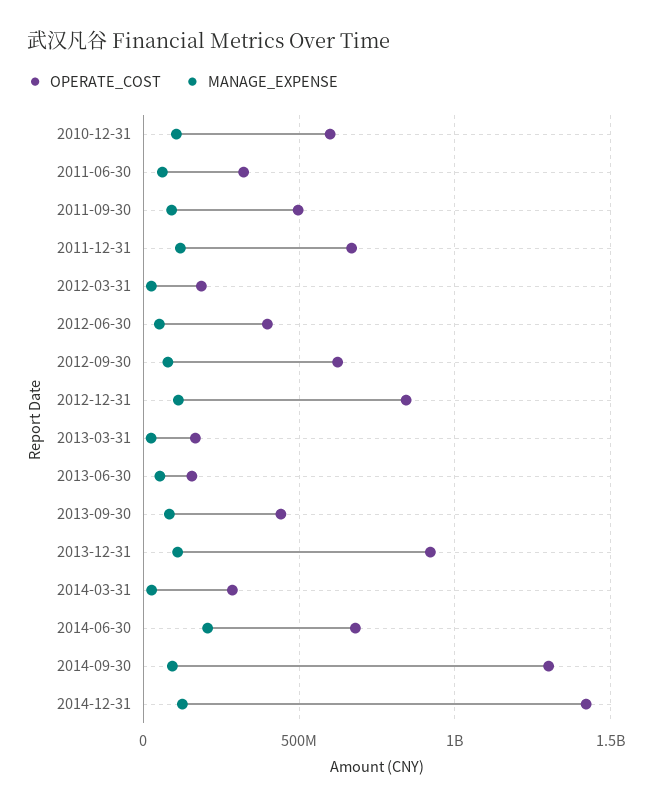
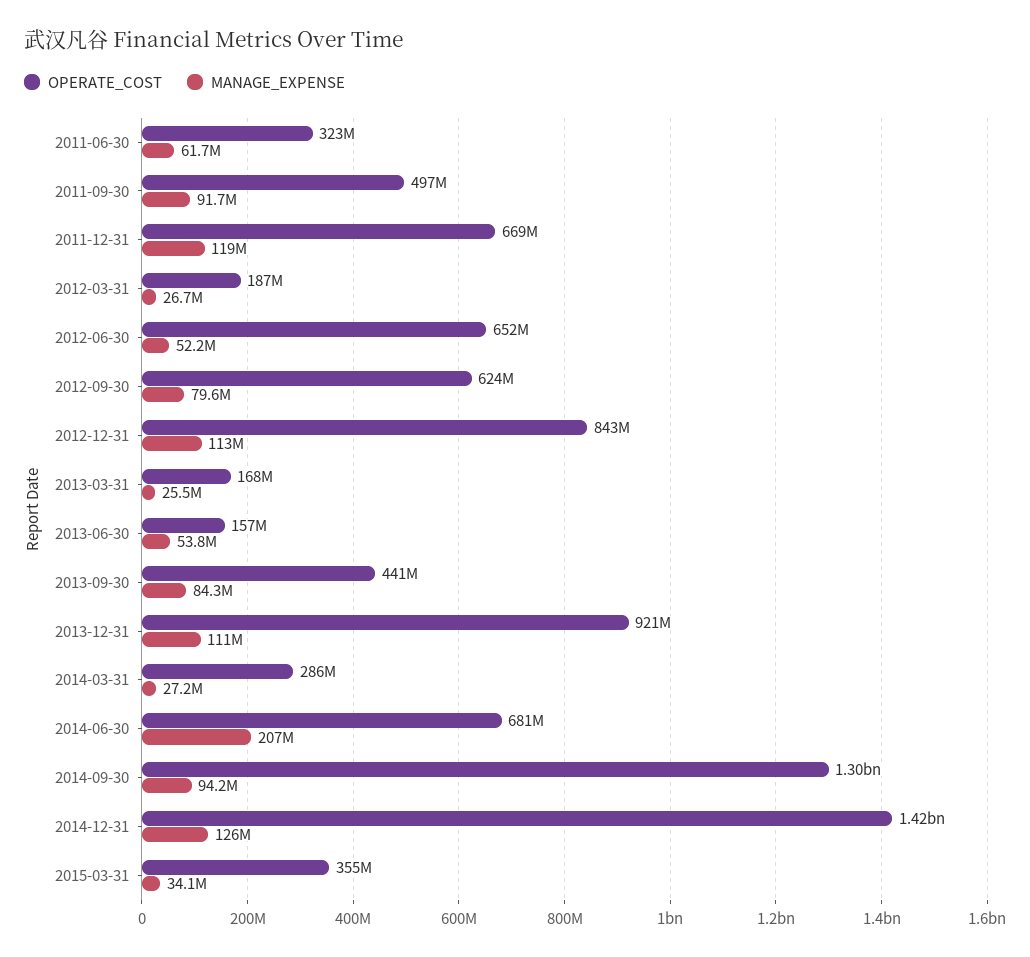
OPERATE_COST, 2010-12-31: 600000000 -> none
MANAGE_EXPENSE, 2010-12-31: 100000000 -> none
OPERATE_COST, 2012-06-30: 400000000 -> 652000000
OPERATE_COST, 2015-03-31: none -> 355000000
MANAGE_EXPENSE, 2015-03-31: none -> 34100000

